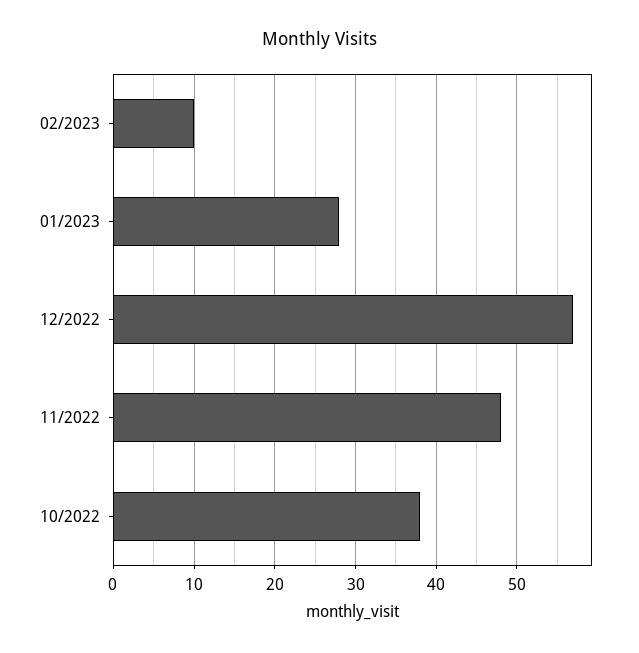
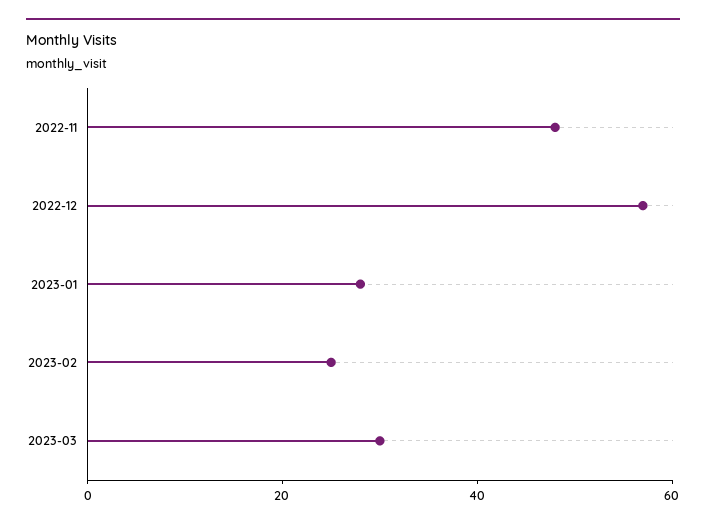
02/2023: 10 -> 25
10/2022: 38 -> none
2023-03: none -> 30

